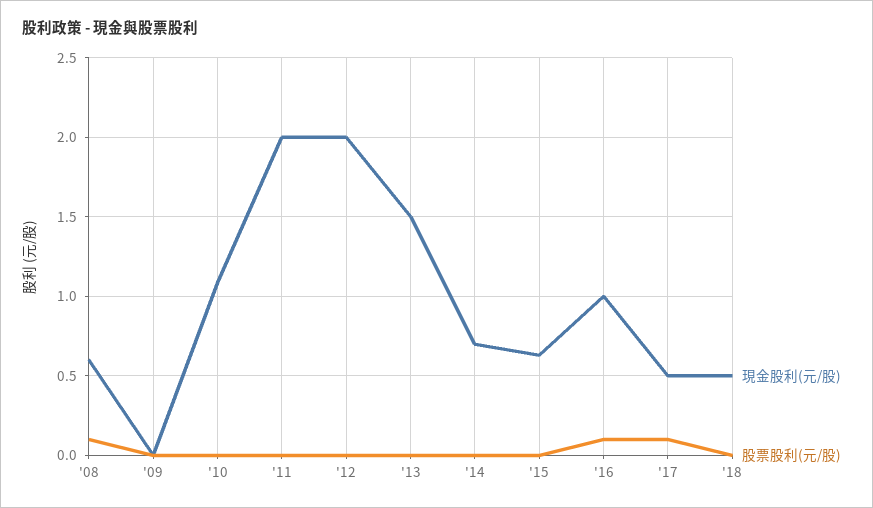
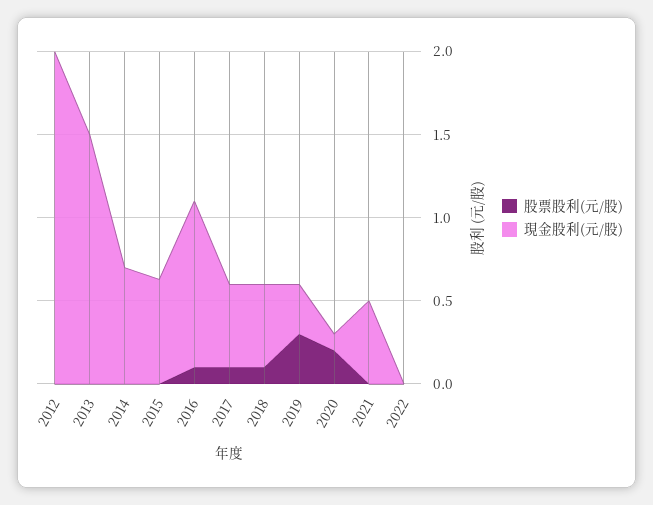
現金股利(元/股), '08: 0.6 -> none
股票股利(元/股), '08: 0.1 -> none
現金股利(元/股), '09: 0 -> none
股票股利(元/股), '09: 0 -> none
現金股利(元/股), '10: 1.1 -> none
股票股利(元/股), '10: 0 -> none
現金股利(元/股), '11: 2 -> none
股票股利(元/股), '11: 0 -> none
股票股利(元/股), '18: 0 -> 0.1
股票股利(元/股), 2019: none -> 0.3
現金股利(元/股), 2019: none -> 0.3
股票股利(元/股), 2020: none -> 0.2
現金股利(元/股), 2020: none -> 0.1
股票股利(元/股), 2021: none -> 0
現金股利(元/股), 2021: none -> 0.5
股票股利(元/股), 2022: none -> 0
現金股利(元/股), 2022: none -> 0

